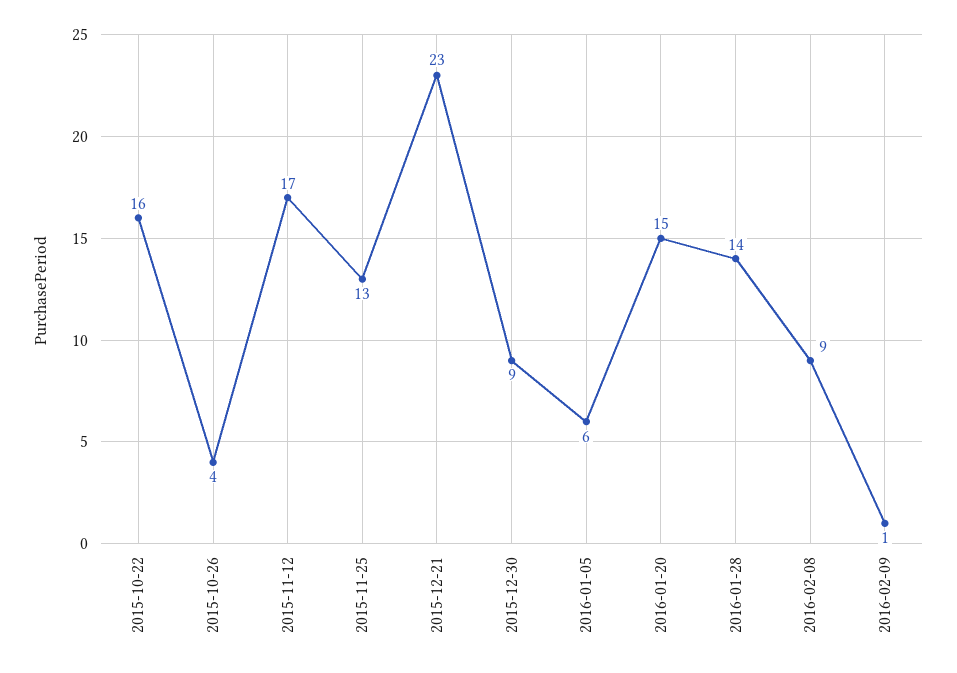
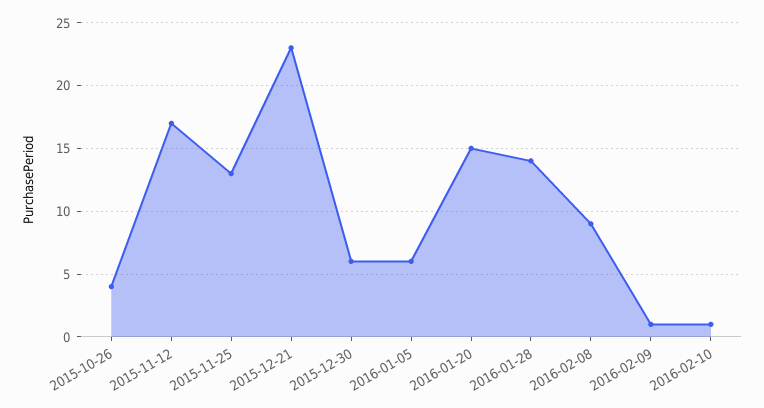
2015-10-22: 16 -> none
2015-12-30: 9 -> 6
2016-02-10: none -> 1

